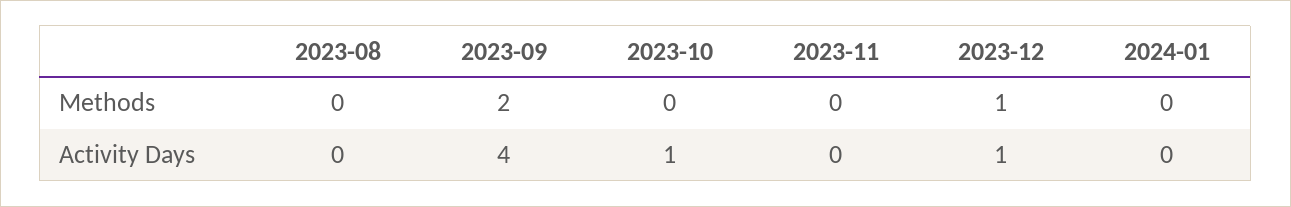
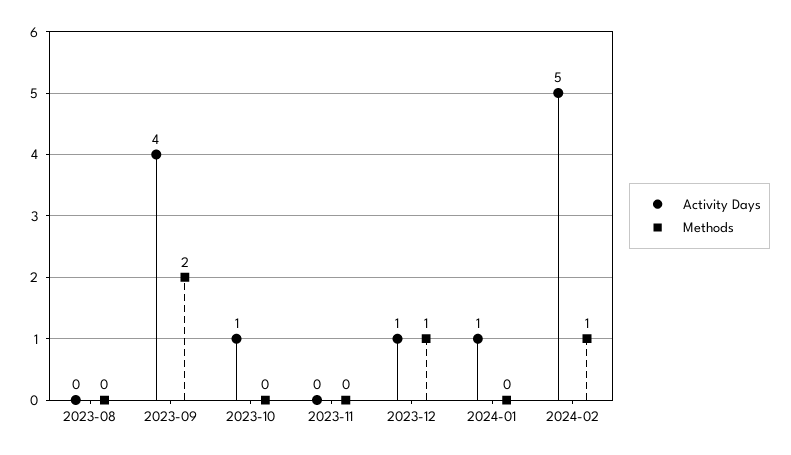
Activity Days, 2024-01: 0 -> 1
Activity Days, 2024-02: none -> 5
Methods, 2024-02: none -> 1

